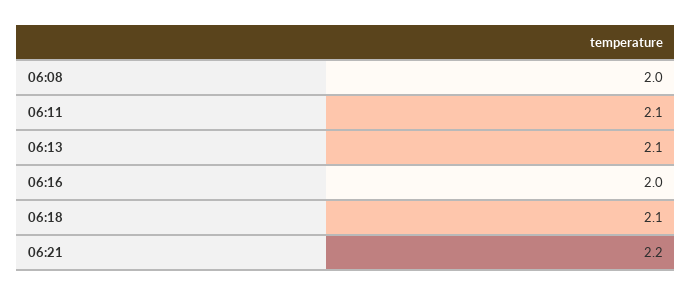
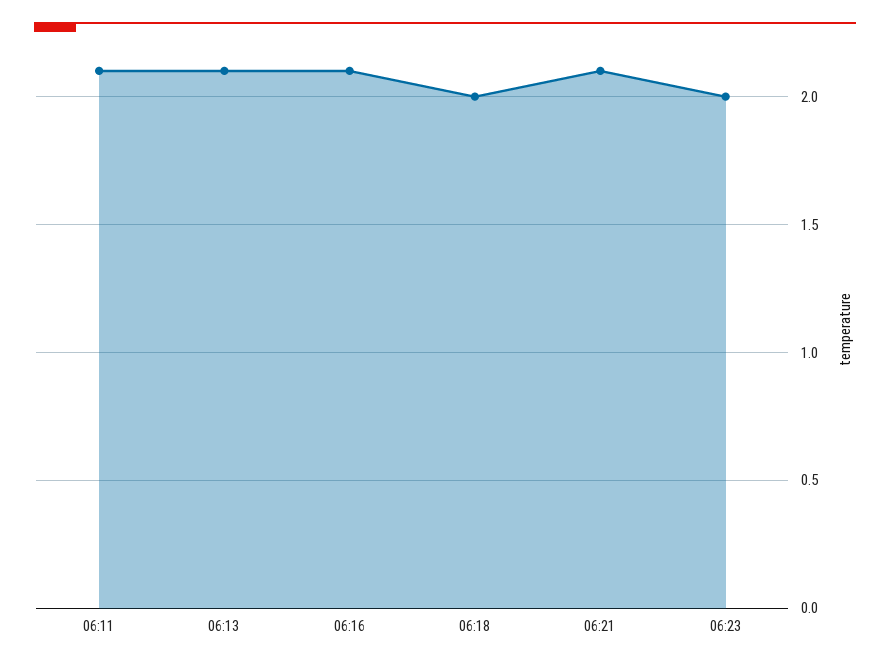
06:08: 2 -> none
06:16: 2 -> 2.1
06:18: 2.1 -> 2
06:21: 2.2 -> 2.1
06:23: none -> 2

